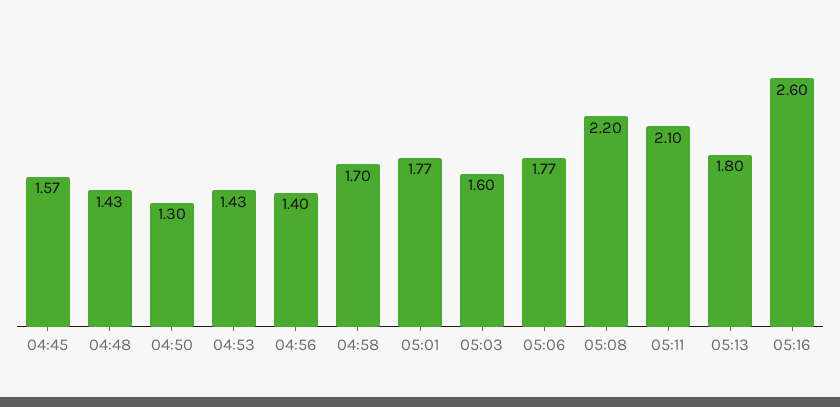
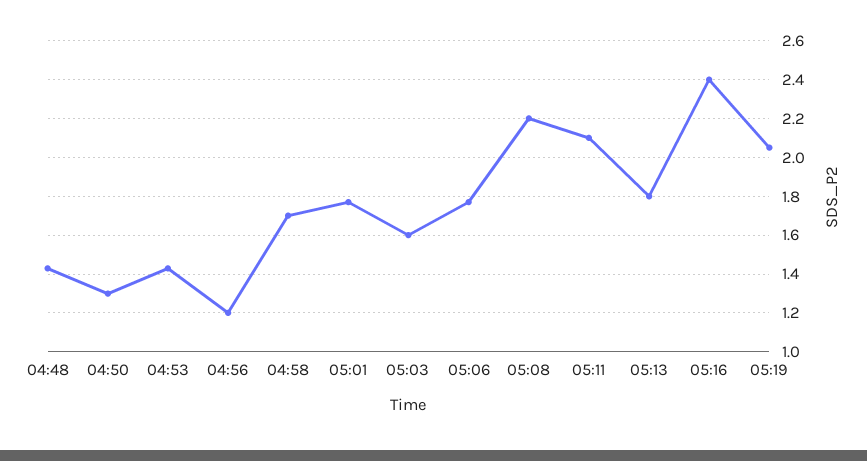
04:45: 1.57 -> none
04:56: 1.4 -> 1.2
05:16: 2.6 -> 2.4
05:19: none -> 2.05

